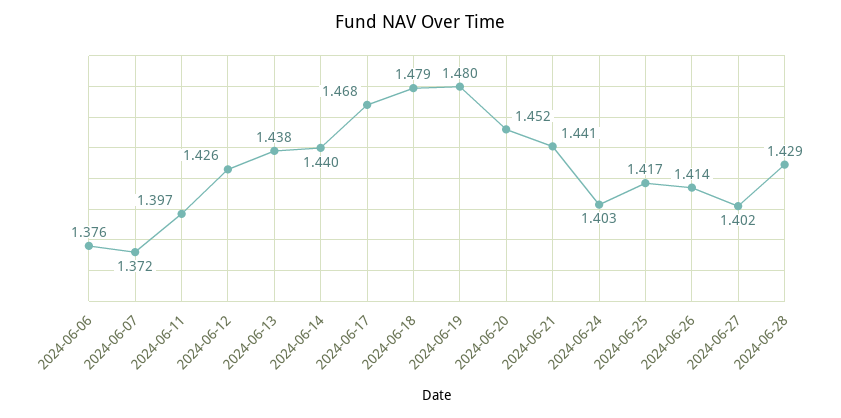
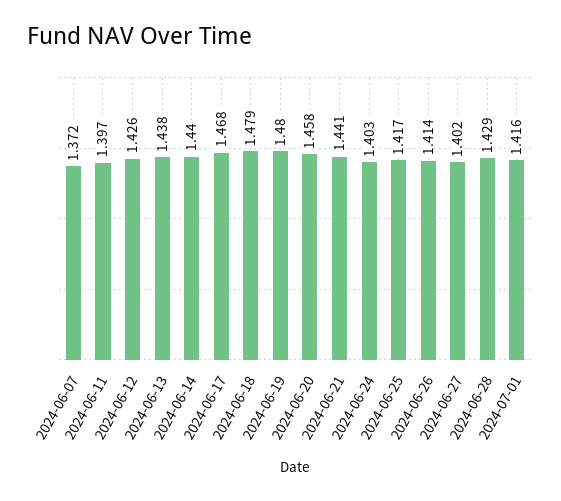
2024-06-06: 1.376 -> none
2024-06-20: 1.452 -> 1.458
2024-07-01: none -> 1.416

